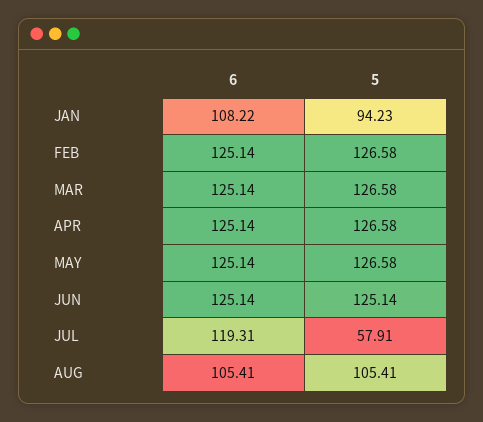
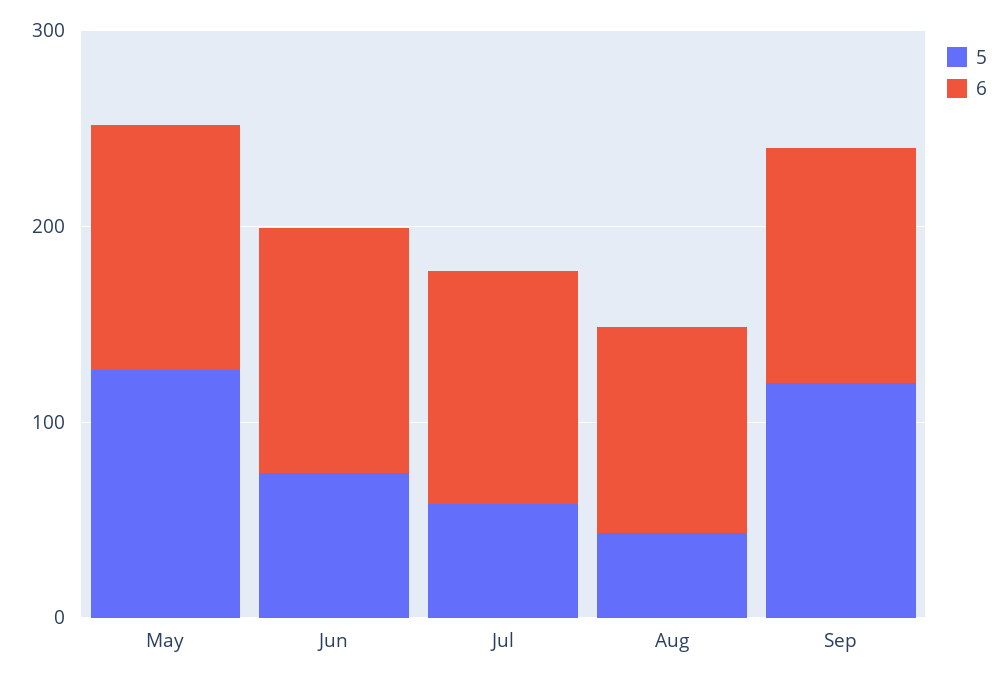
6, JAN: 108.22 -> none
5, JAN: 94.23 -> none
6, FEB: 125.14 -> none
5, FEB: 126.58 -> none
6, MAR: 125.14 -> none
5, MAR: 126.58 -> none
6, APR: 125.14 -> none
5, APR: 126.58 -> none
5, JUN: 125.14 -> 80
5, AUG: 105.41 -> 40
5, Sep: none -> 120
6, Sep: none -> 120

